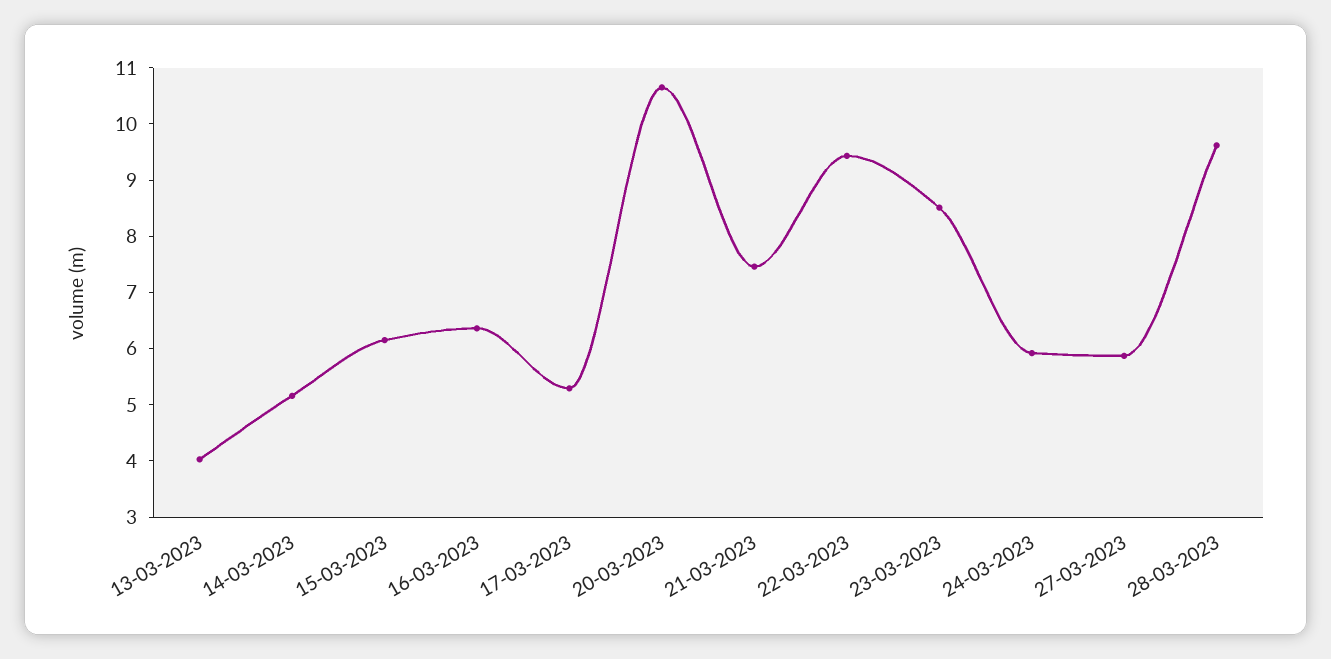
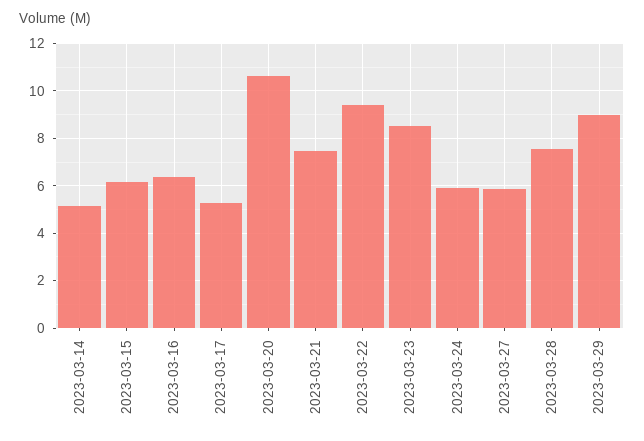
13-03-2023: 4 -> none
28-03-2023: 9.6 -> 7.5
2023-03-29: none -> 9

